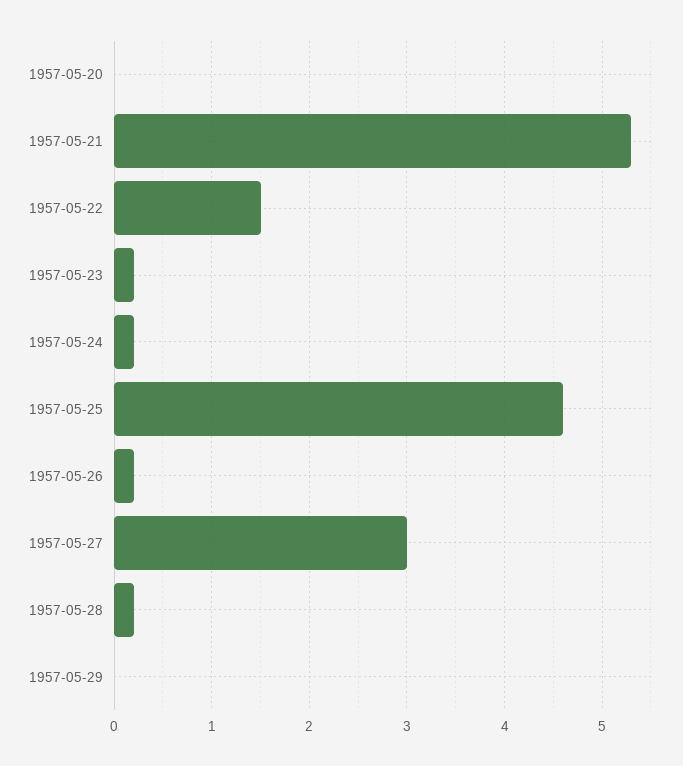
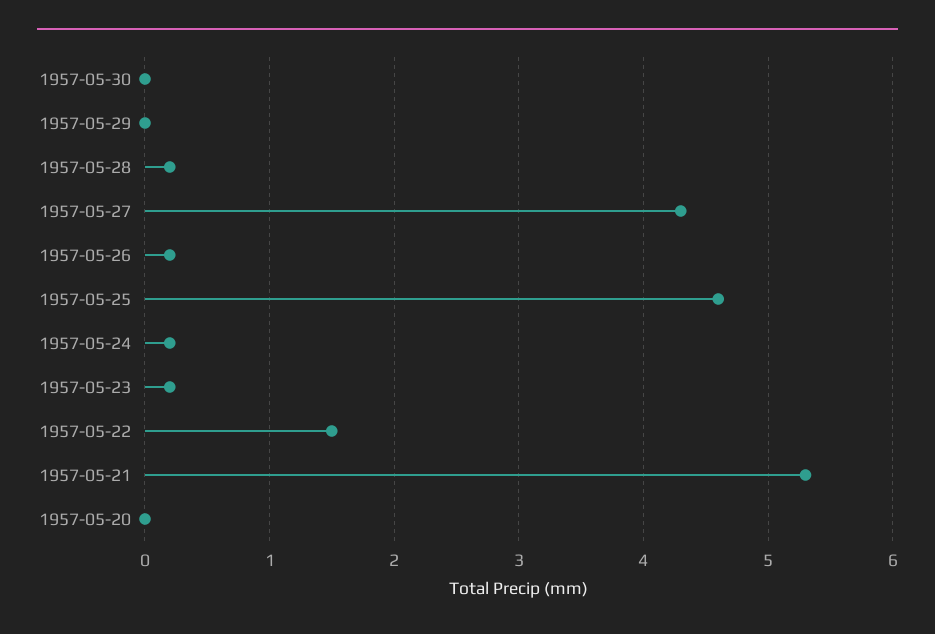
1957-05-27: 3 -> 4.3
1957-05-30: none -> 0

